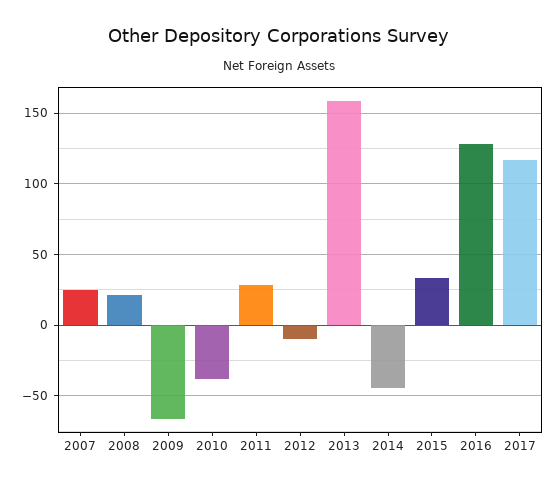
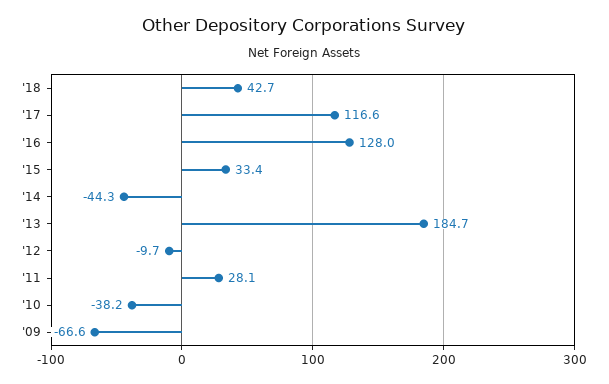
2007: 25 -> none
2008: 20 -> none
2013: 160 -> 184.7
'18: none -> 42.7

